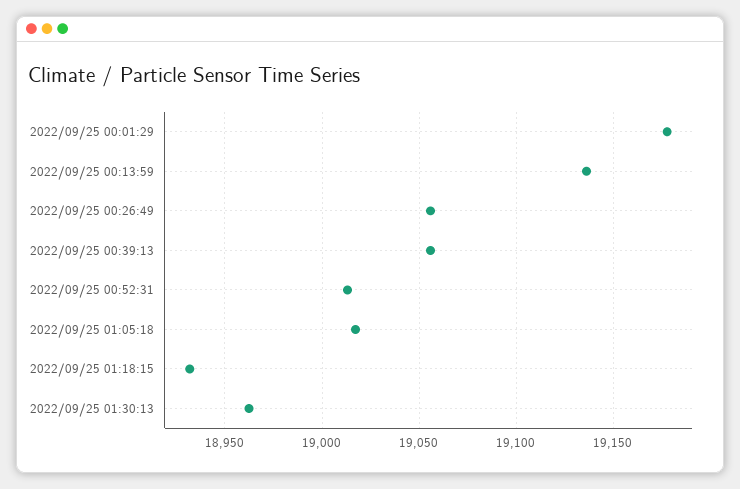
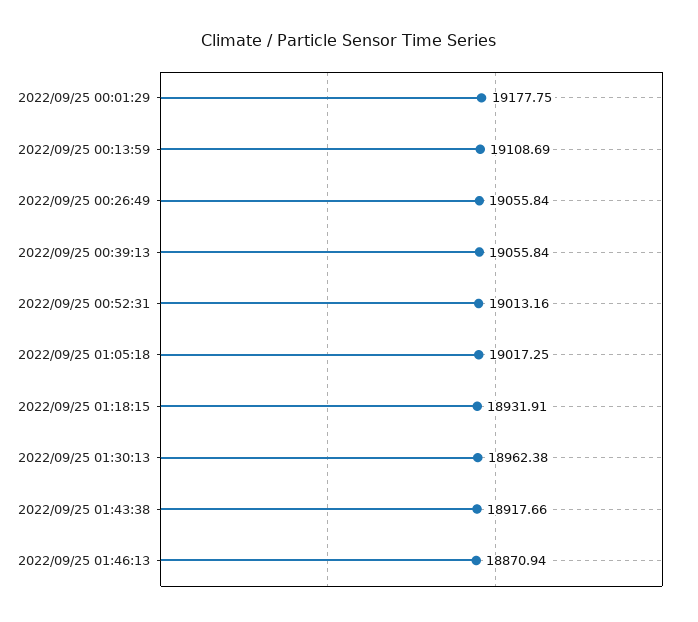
2022/09/25 00:13:59: 19135 -> 19108.69
2022/09/25 01:43:38: none -> 18917.66
2022/09/25 01:46:13: none -> 18870.94

